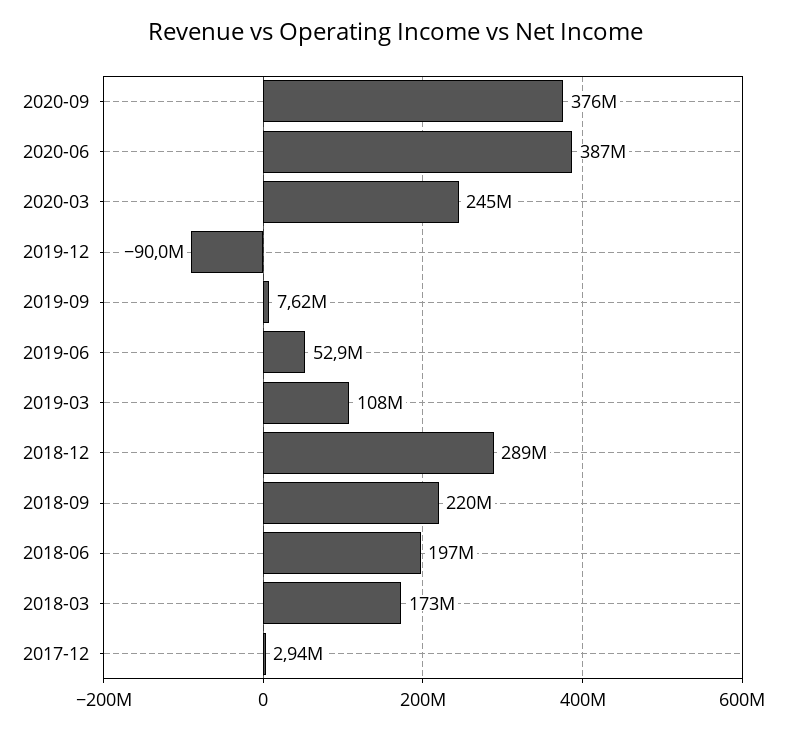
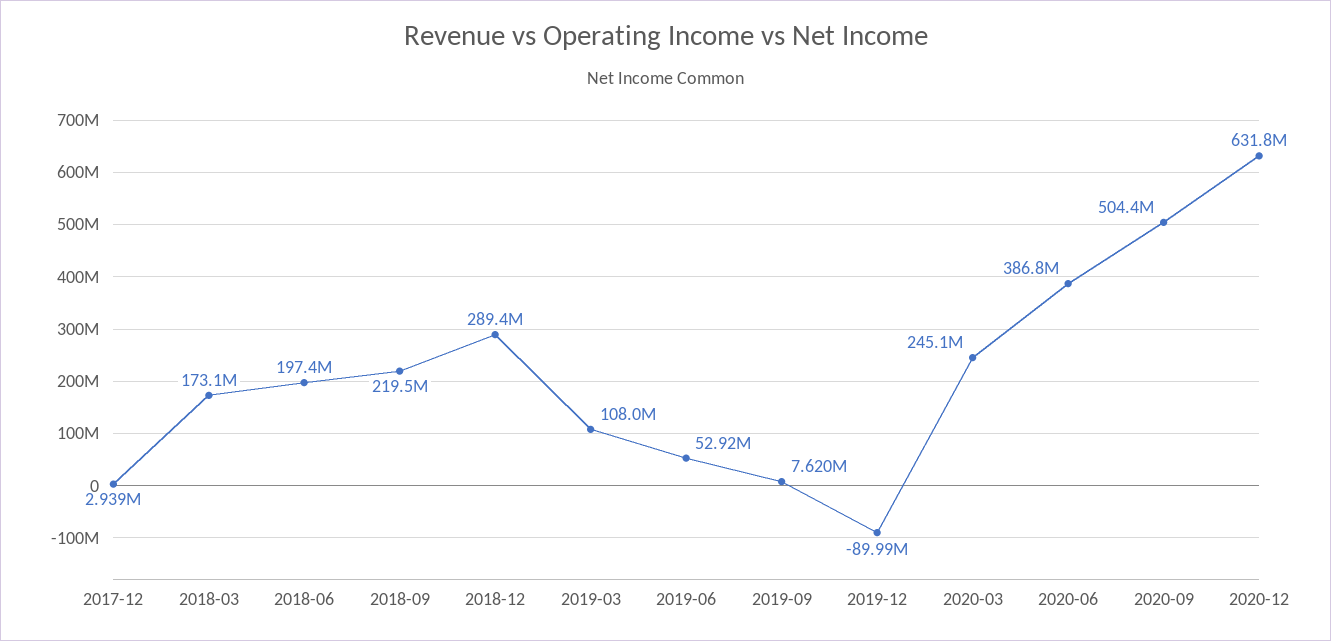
2020-09: 376000000 -> 504400000
2020-12: none -> 631800000

